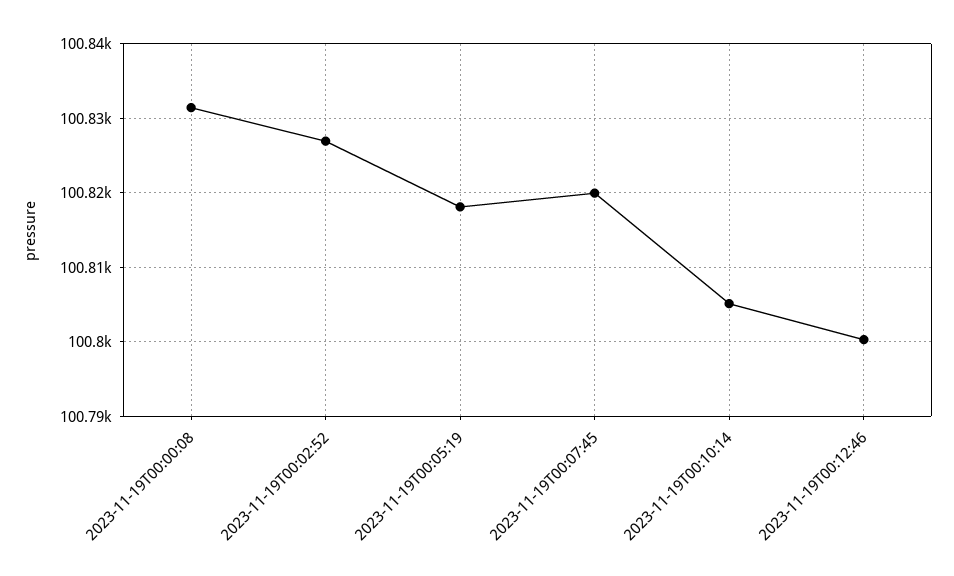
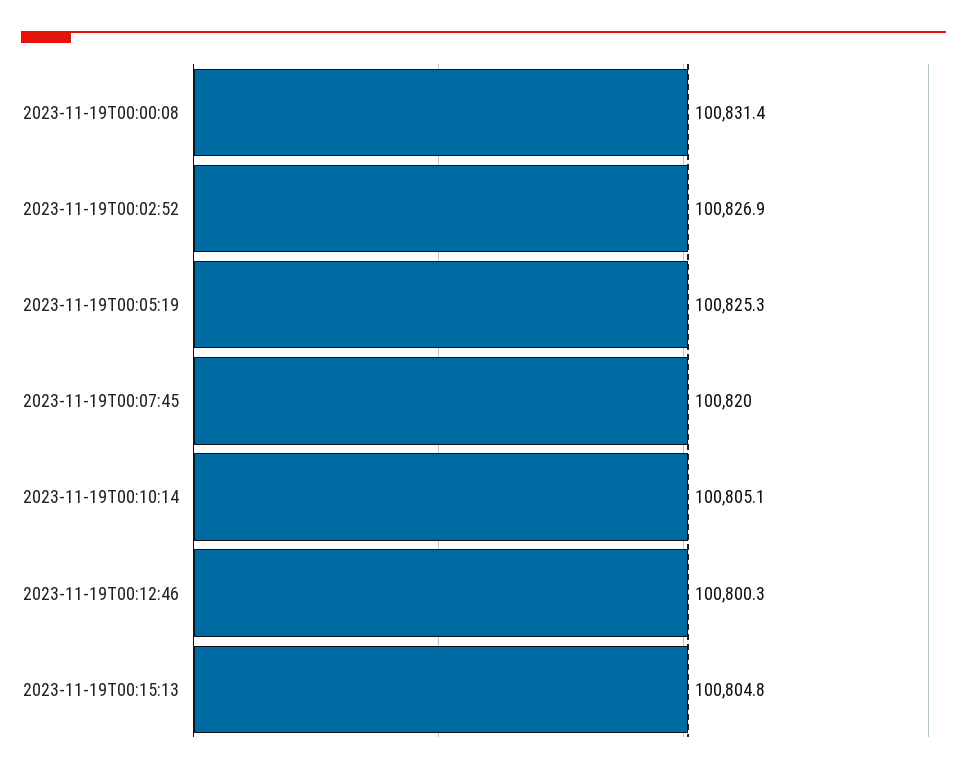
2023-11-19T00:05:19: 100818 -> 100825.3
2023-11-19T00:15:13: none -> 100804.8

